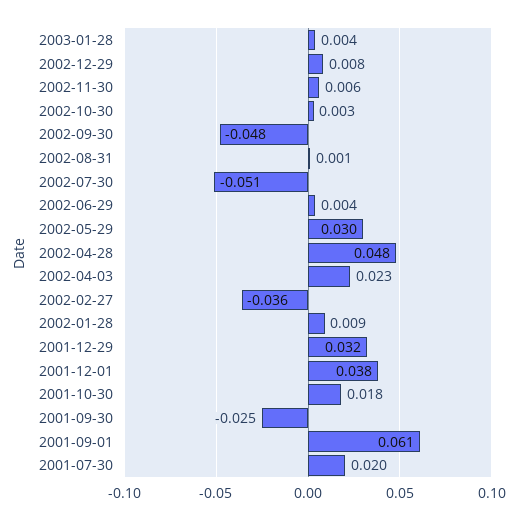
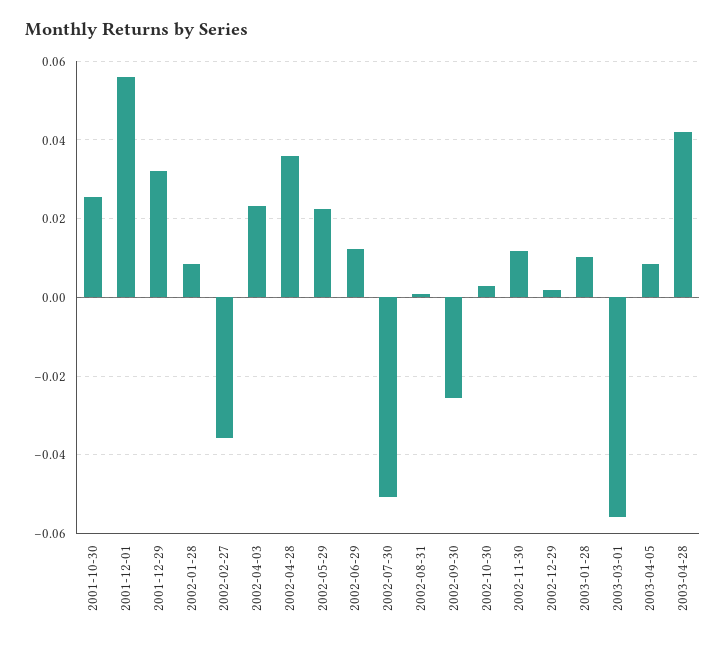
2003-01-28: 0.004 -> 0.01
2002-12-29: 0.008 -> 0.002
2002-11-30: 0.006 -> 0.012
2002-09-30: -0.048 -> -0.026
2002-06-29: 0.004 -> 0.012
2002-05-29: 0.03 -> 0.022
2002-04-28: 0.048 -> 0.036
2001-12-01: 0.038 -> 0.056
2001-10-30: 0.018 -> 0.026
2001-09-30: -0.025 -> none
2001-09-01: 0.061 -> none
2001-07-30: 0.02 -> none
2003-03-01: none -> -0.056
2003-04-05: none -> 0.008
2003-04-28: none -> 0.042

